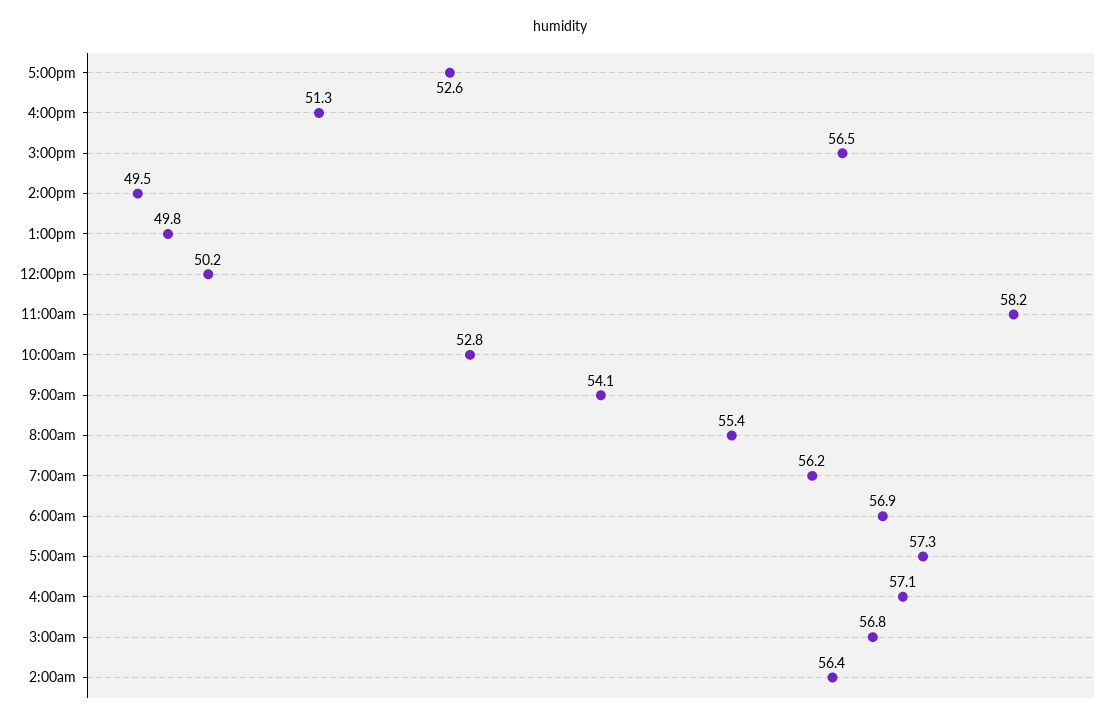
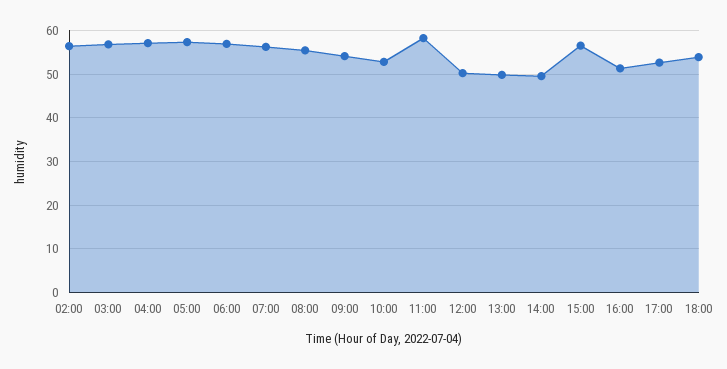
18:00: none -> 54

